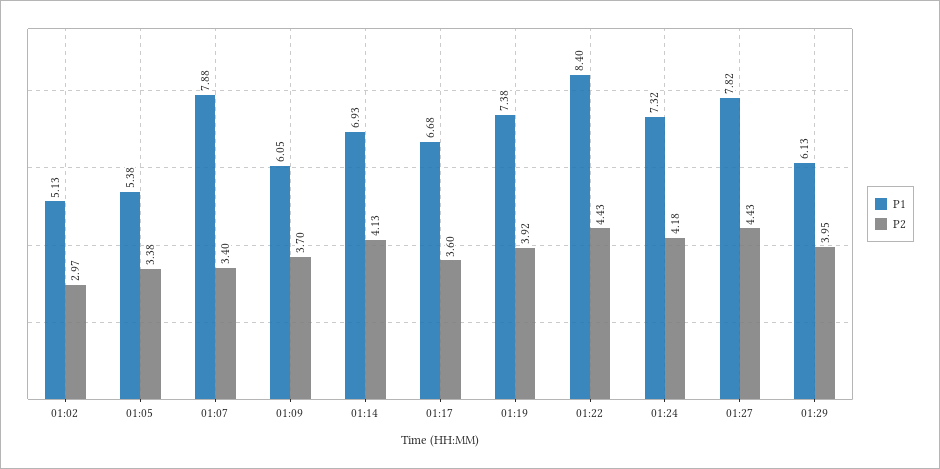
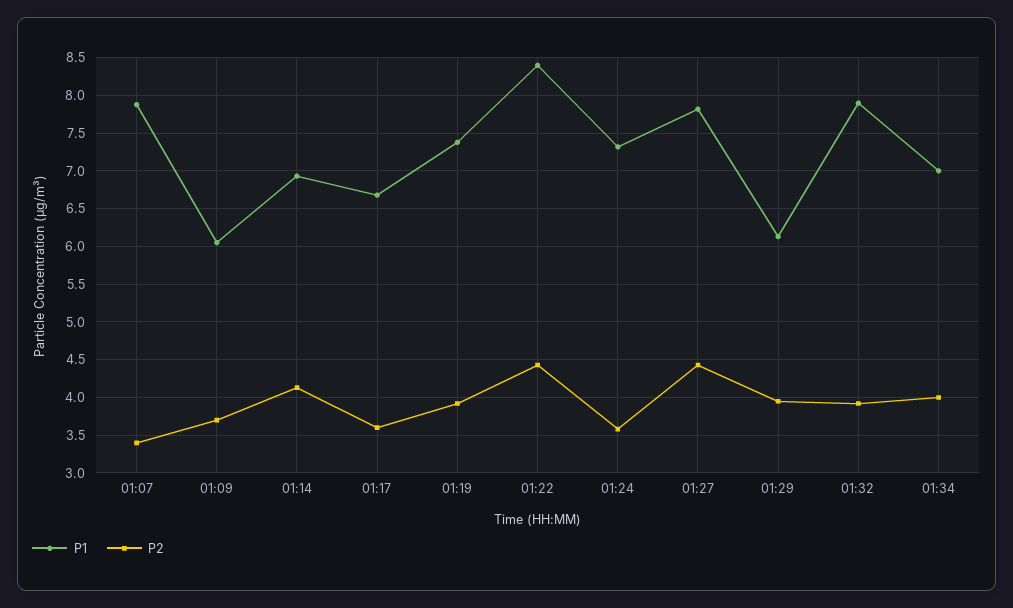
P1, 01:02: 5.13 -> none
P2, 01:02: 2.97 -> none
P1, 01:05: 5.38 -> none
P2, 01:05: 3.38 -> none
P2, 01:24: 4.18 -> 3.6
P1, 01:32: none -> 7.9
P2, 01:32: none -> 3.9
P1, 01:34: none -> 7
P2, 01:34: none -> 4

